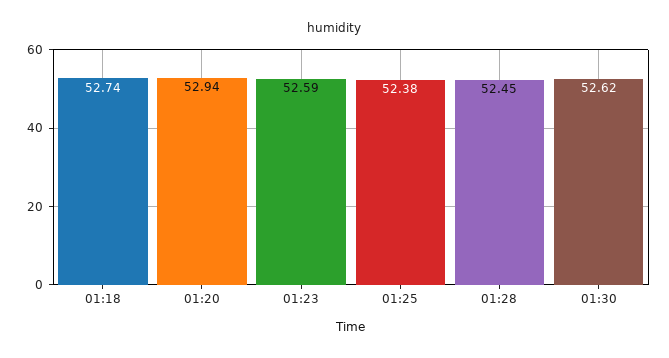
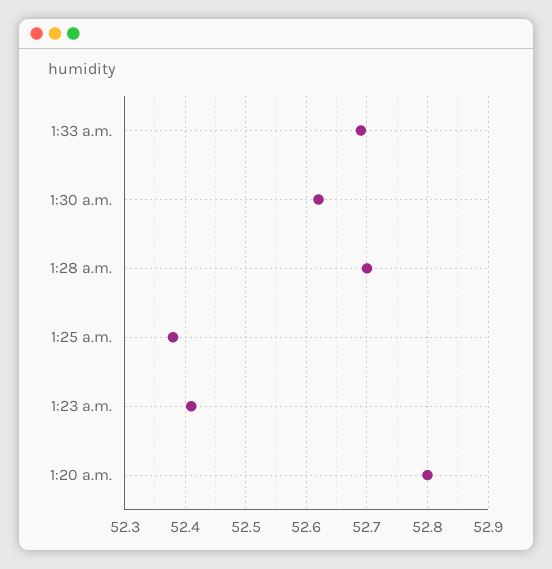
01:18: 52.74 -> none
01:20: 52.94 -> 52.8
01:23: 52.59 -> 52.41
01:28: 52.45 -> 52.7
1:33 a.m.: none -> 52.69

